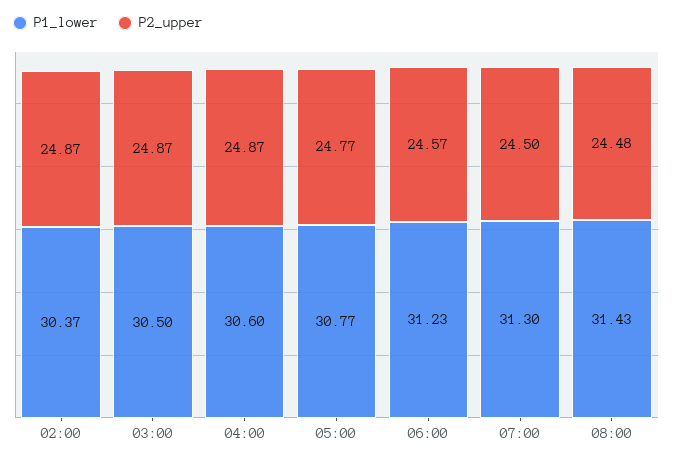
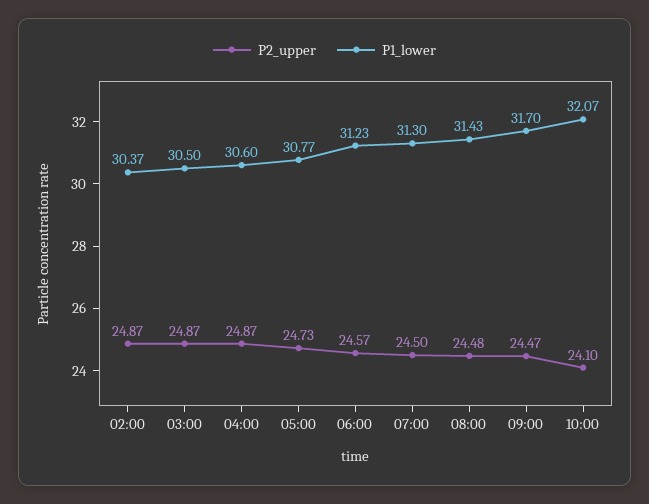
P2_upper, 05:00: 24.77 -> 24.73
P2_upper, 09:00: none -> 24.47
P1_lower, 09:00: none -> 31.7
P2_upper, 10:00: none -> 24.1
P1_lower, 10:00: none -> 32.07

